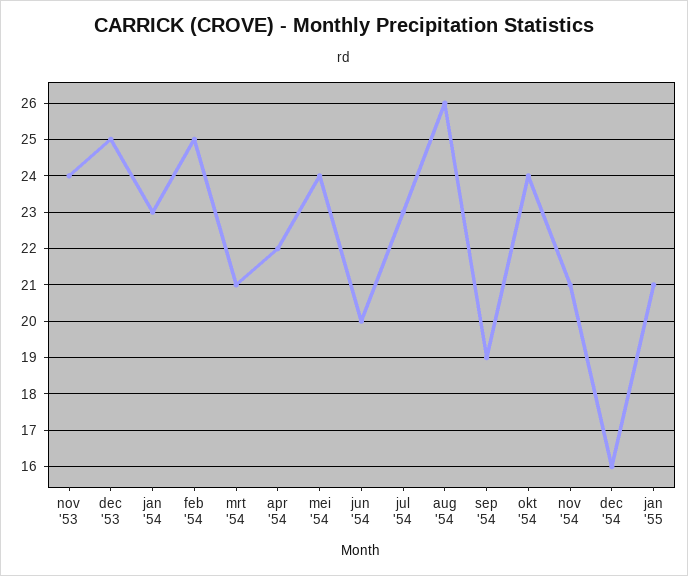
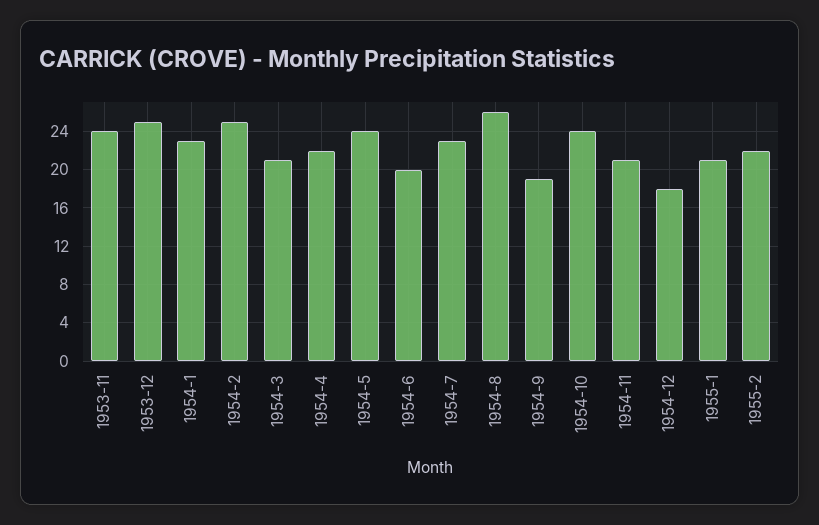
dec '54: 16 -> 18
1955-2: none -> 22

